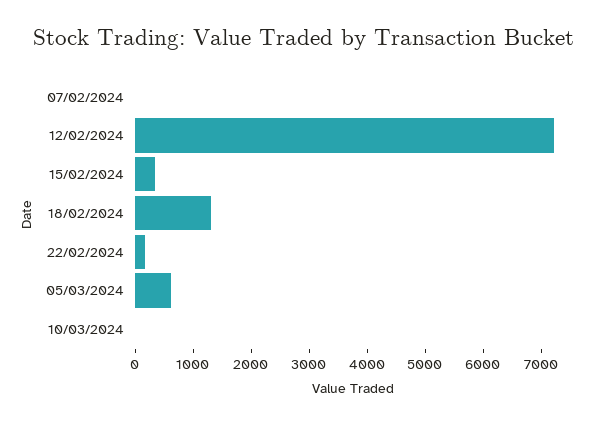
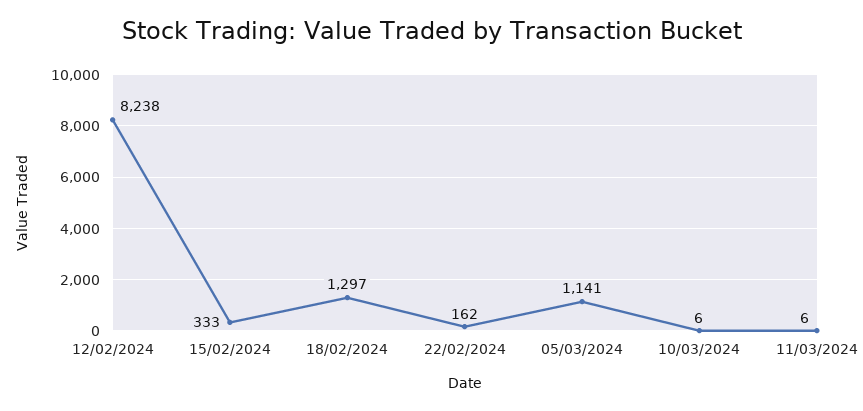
07/02/2024: 0 -> none
12/02/2024: 7200 -> 8238
05/03/2024: 600 -> 1141
11/03/2024: none -> 6

